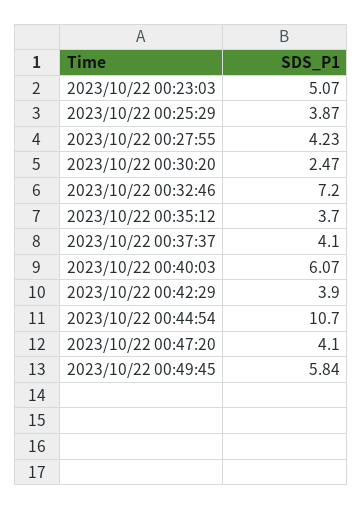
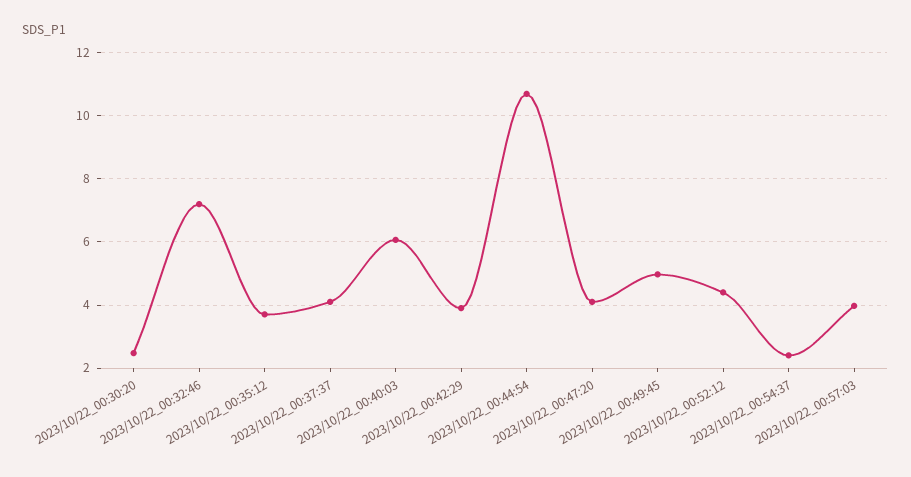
2023/10/22 00:23:03: 5.07 -> none
2023/10/22 00:25:29: 3.87 -> none
2023/10/22 00:27:55: 4.23 -> none
2023/10/22 00:49:45: 5.84 -> 5
2023/10/22_00:52:12: none -> 4.4
2023/10/22_00:54:37: none -> 2.4
2023/10/22_00:57:03: none -> 4

